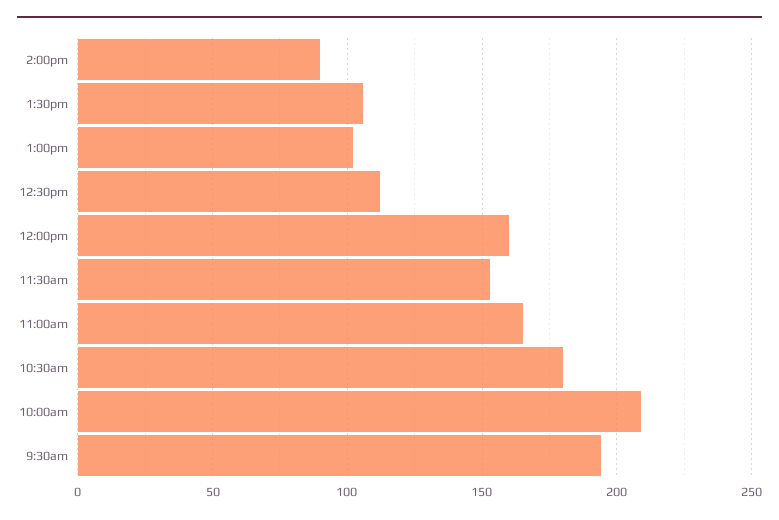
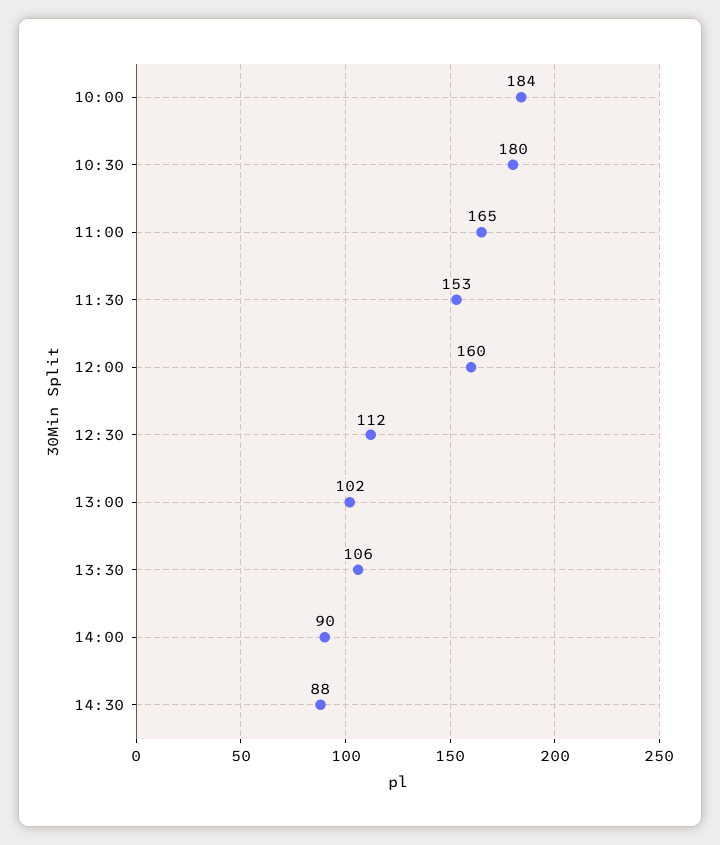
10:00am: 210 -> 184
9:30am: 195 -> none
14:30: none -> 88

